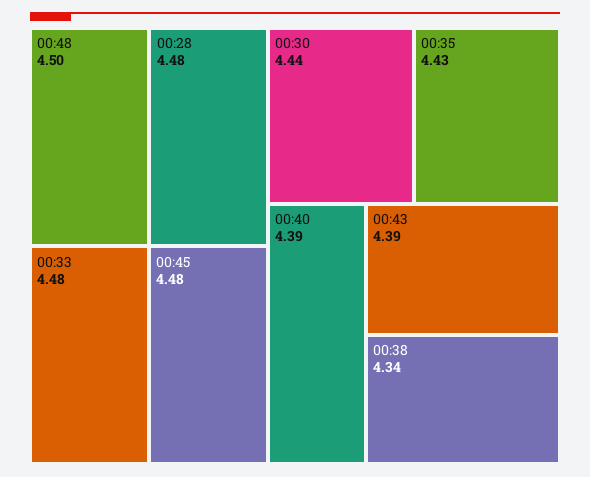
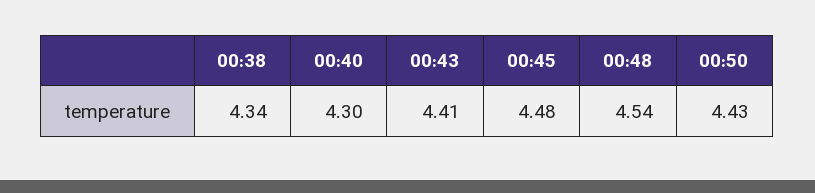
00:48: 4.5 -> 4.54
00:28: 4.48 -> none
00:33: 4.48 -> none
00:30: 4.44 -> none
00:35: 4.43 -> none
00:40: 4.39 -> 4.3
00:43: 4.39 -> 4.41
00:50: none -> 4.43

